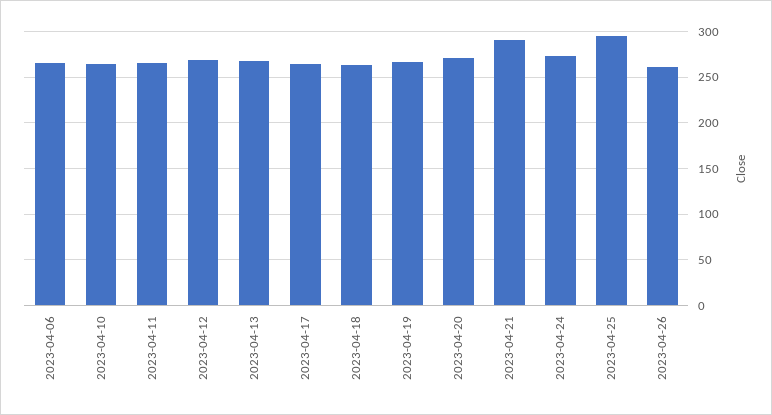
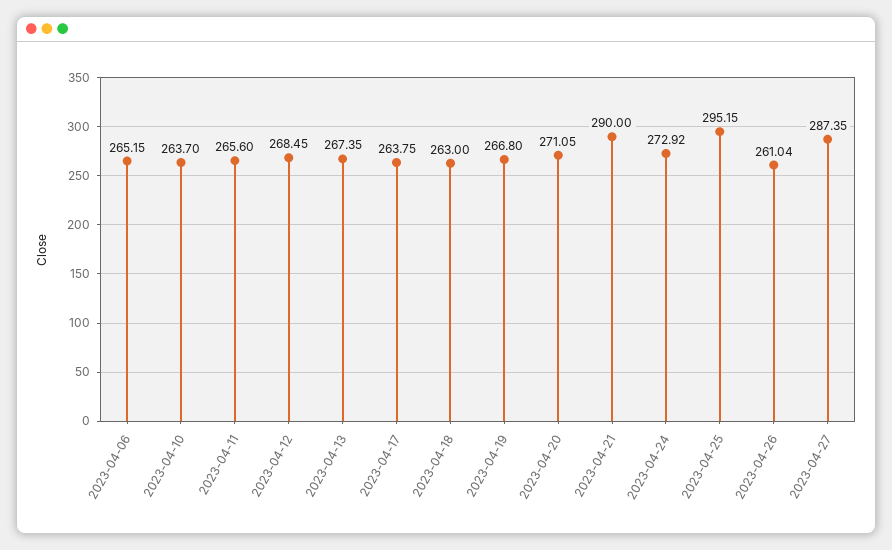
2023-04-27: none -> 287.35

